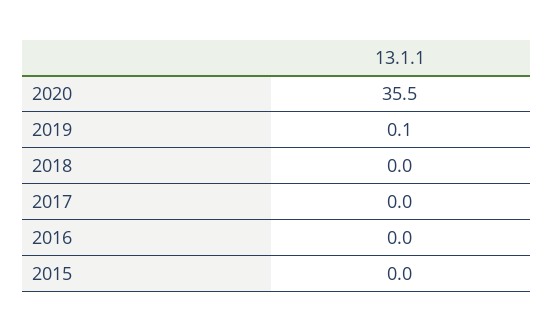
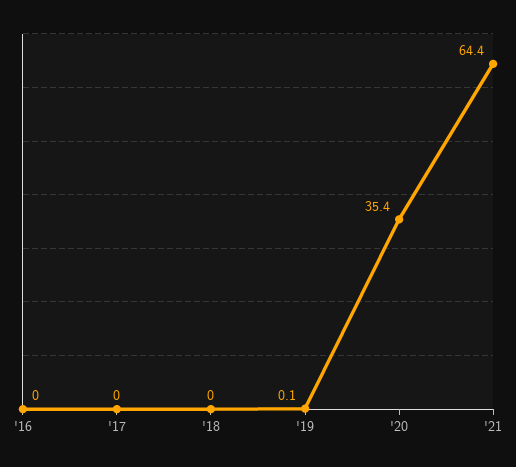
2020: 35.5 -> 35.4
2015: 0 -> none
'21: none -> 64.4

